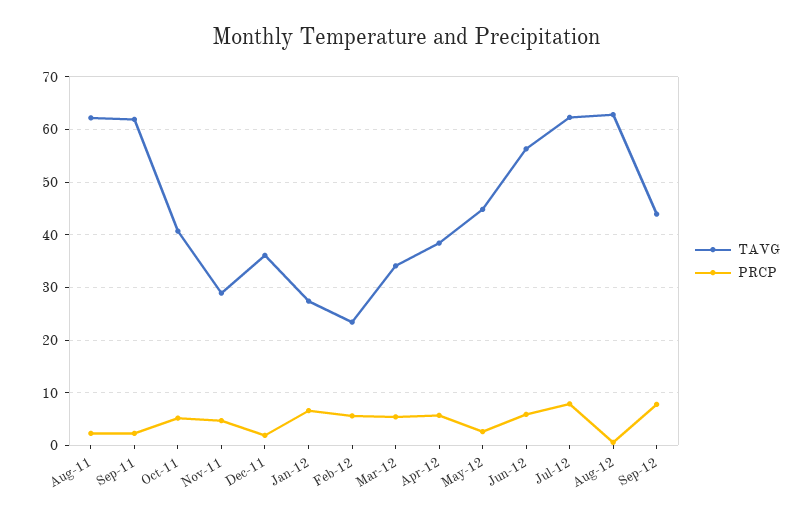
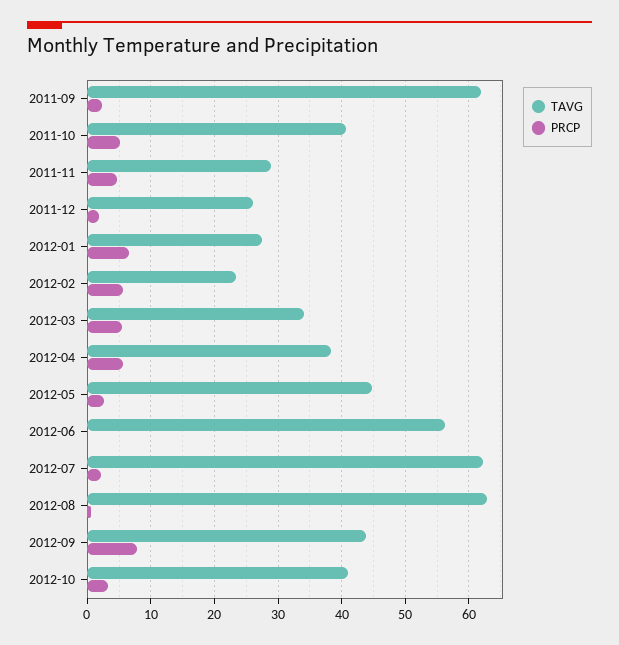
TAVG, Aug-11: 62 -> none
PRCP, Aug-11: 2 -> none
TAVG, Dec-11: 36 -> 26
PRCP, Jun-12: 6 -> 0
PRCP, Jul-12: 8 -> 2
TAVG, 2012-10: none -> 41
PRCP, 2012-10: none -> 3

